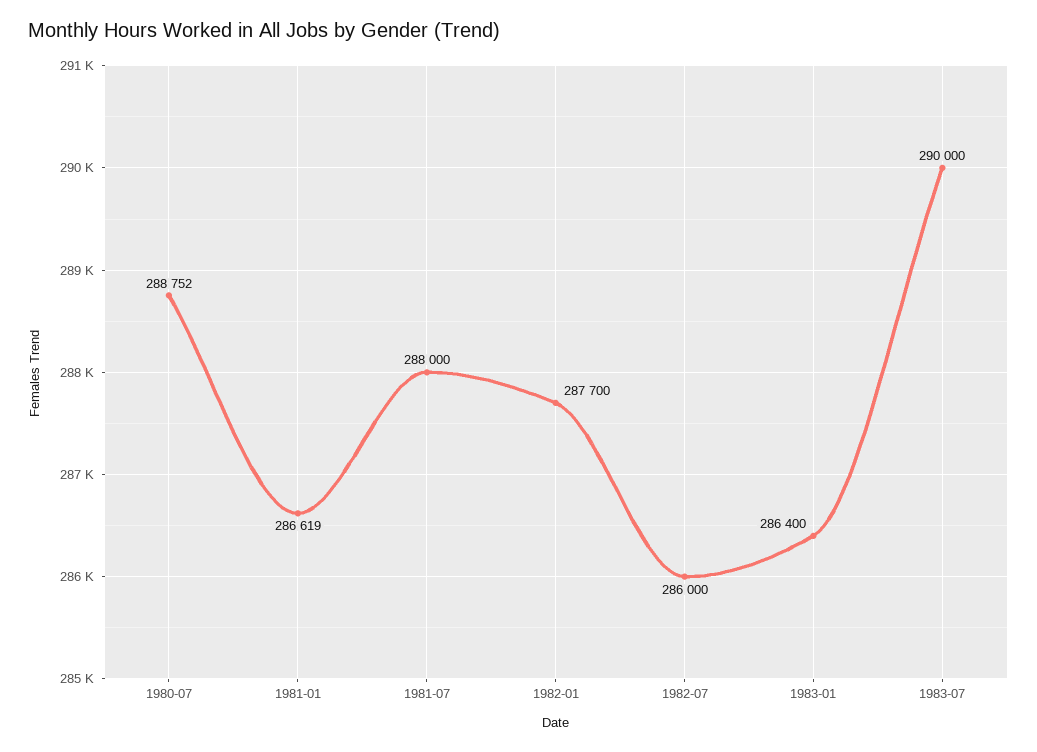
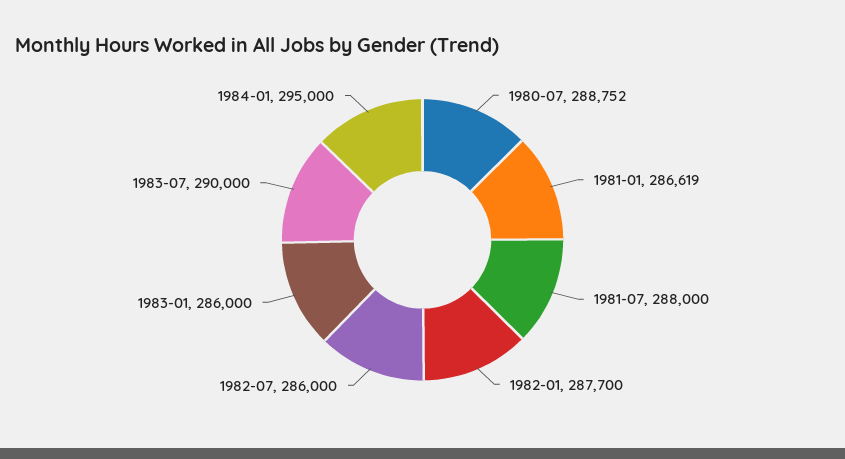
1983-01: 286400 -> 286000
1984-01: none -> 295000

